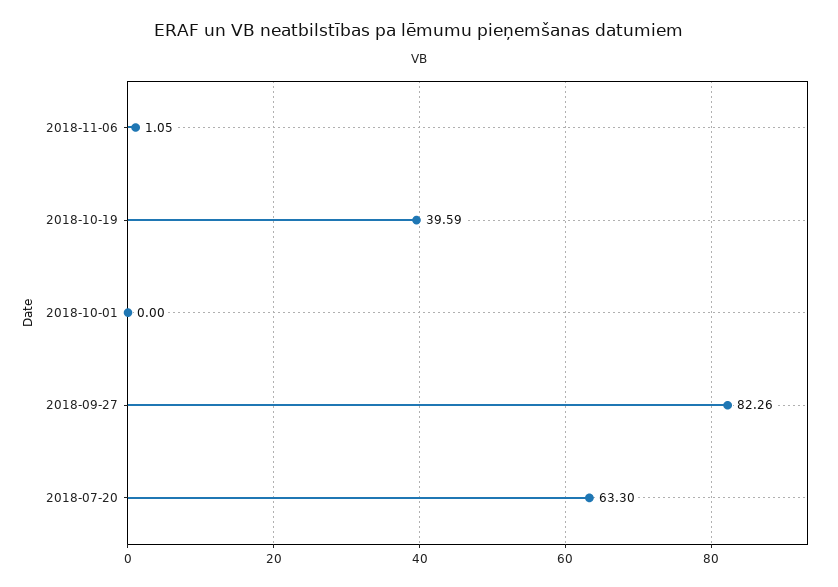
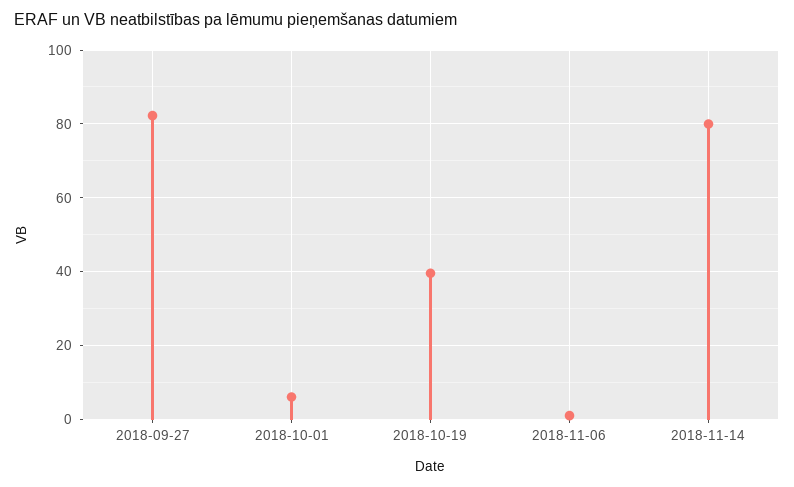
2018-10-01: 0 -> 6
2018-07-20: 63.3 -> none
2018-11-14: none -> 80

